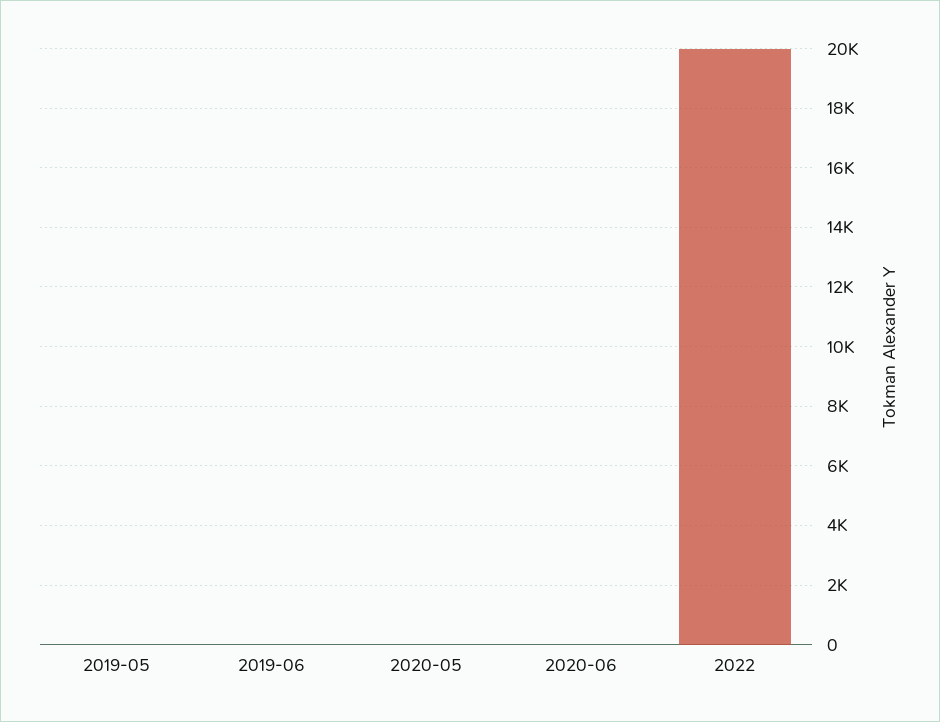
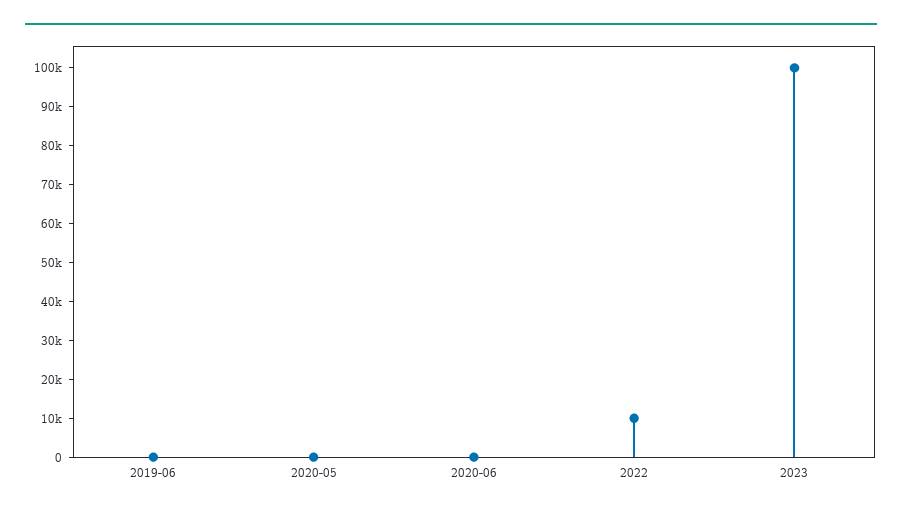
2019-05: 0 -> none
2022: 20000 -> 10000
2023: none -> 100000

